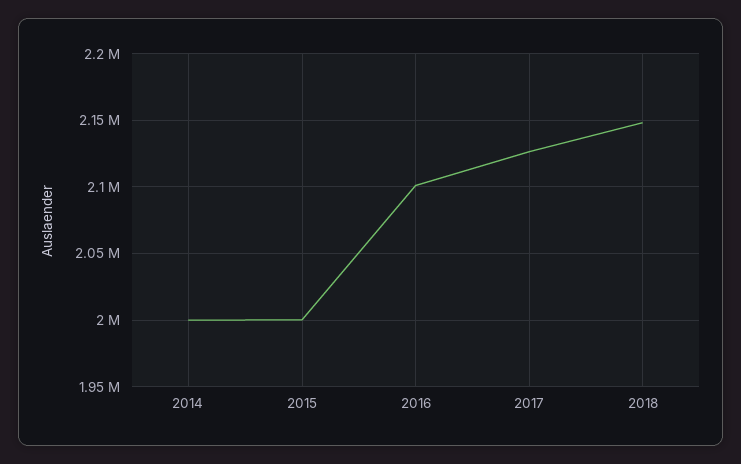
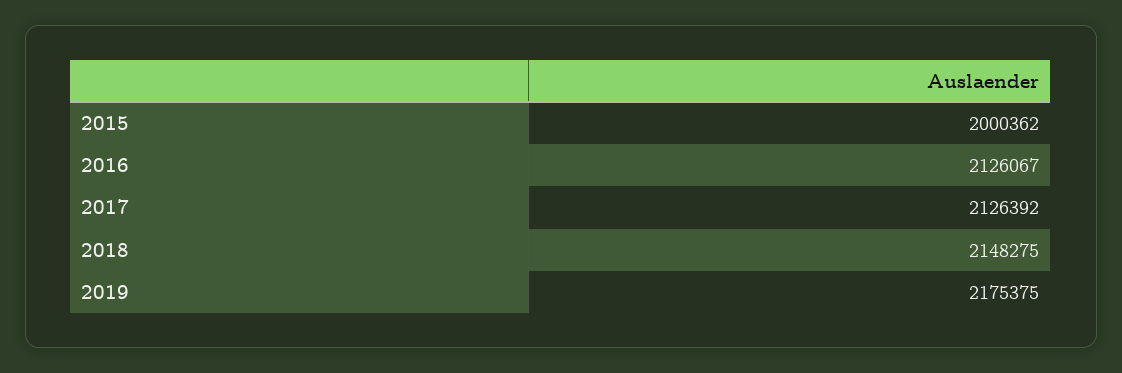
2014: 2000000 -> none
2016: 2100000 -> 2126067
2019: none -> 2175375

